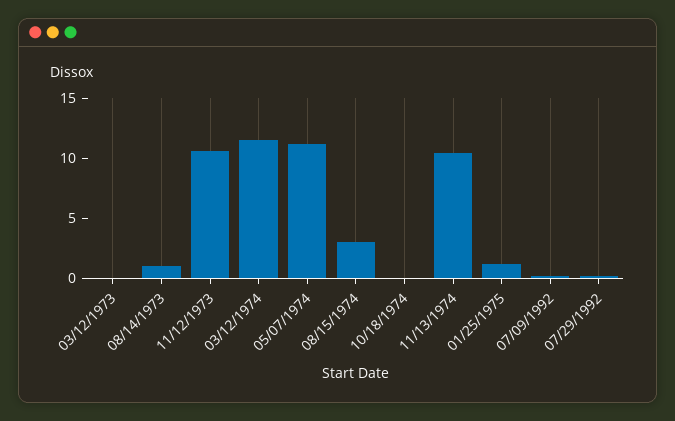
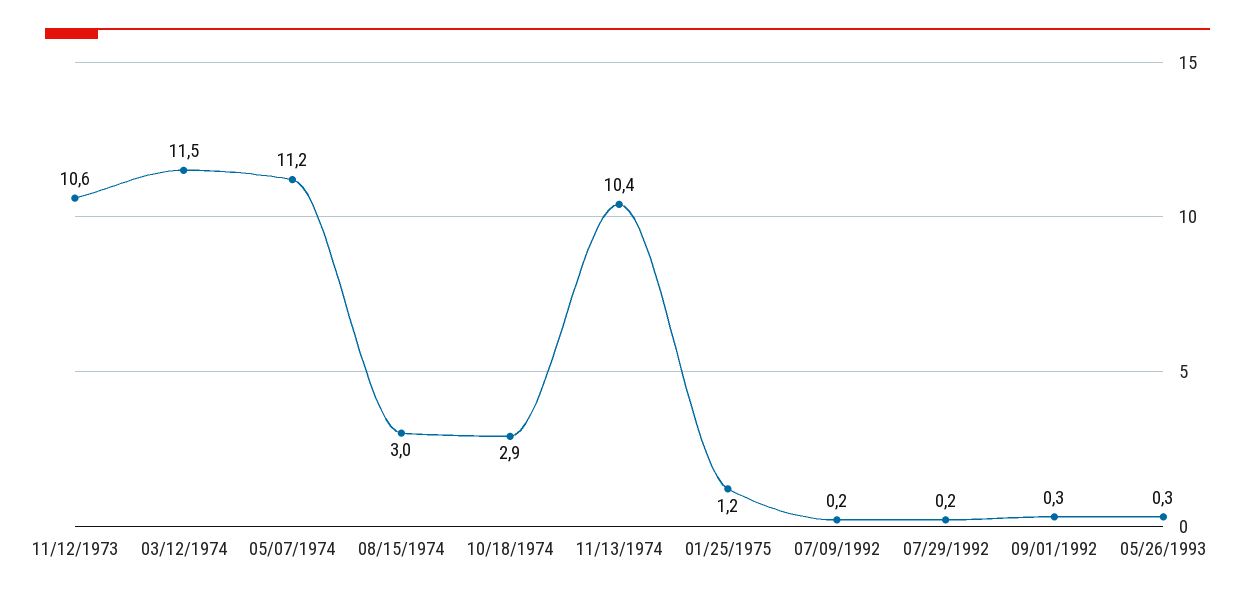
03/12/1973: 0 -> none
08/14/1973: 1 -> none
10/18/1974: 0 -> 2.9
09/01/1992: none -> 0.3
05/26/1993: none -> 0.3

